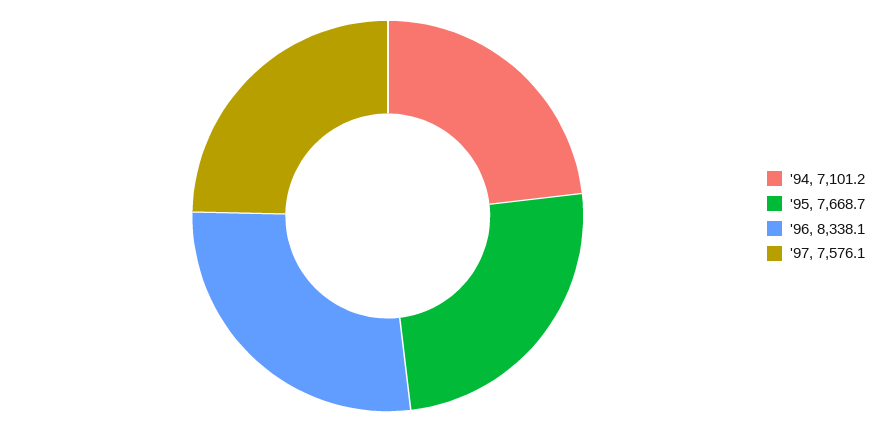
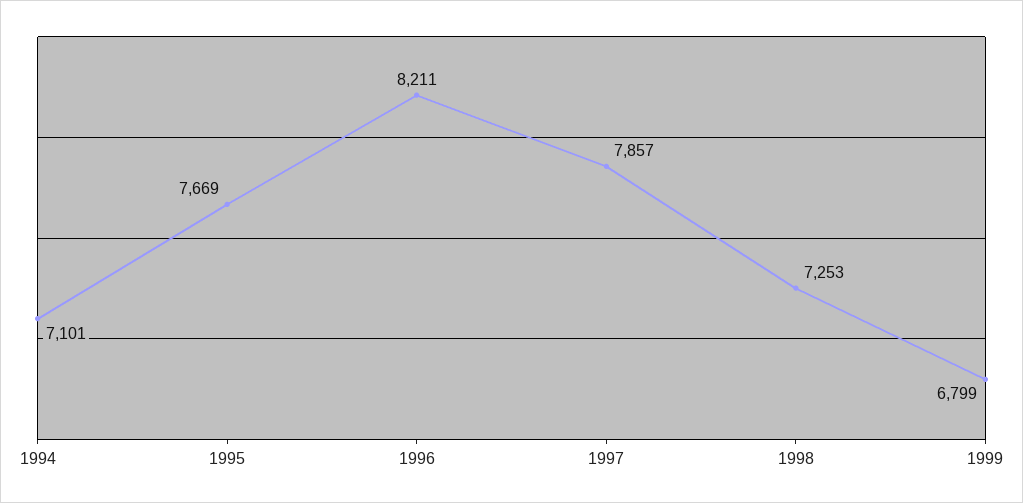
'96: 8338.1 -> 8211
'97: 7576.1 -> 7857
1998: none -> 7253
1999: none -> 6799

